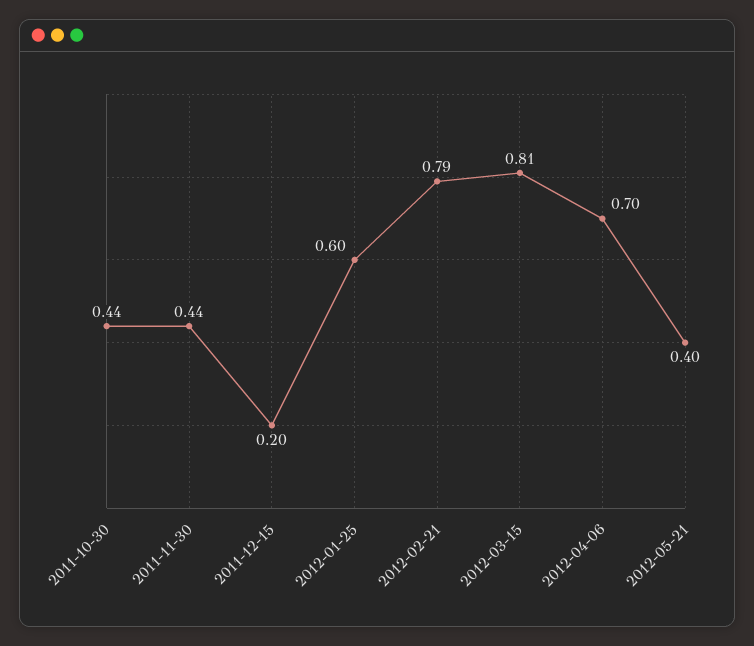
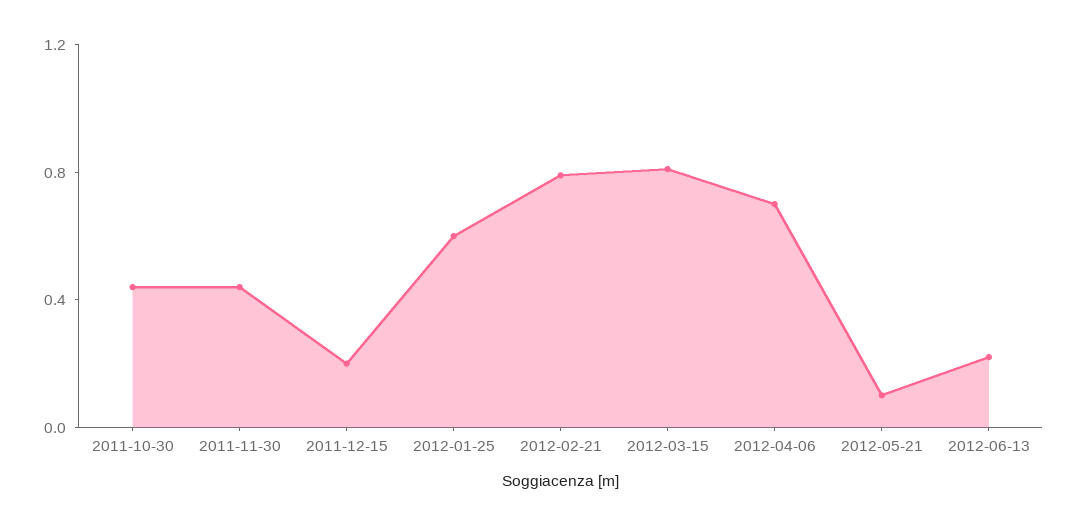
2012-05-21: 0.4 -> 0.1
2012-06-13: none -> 0.2

